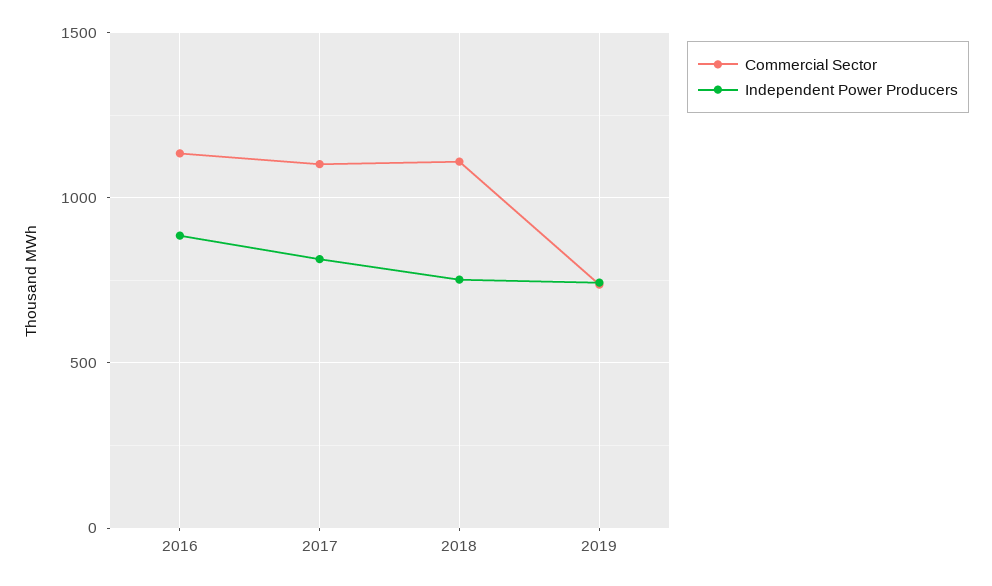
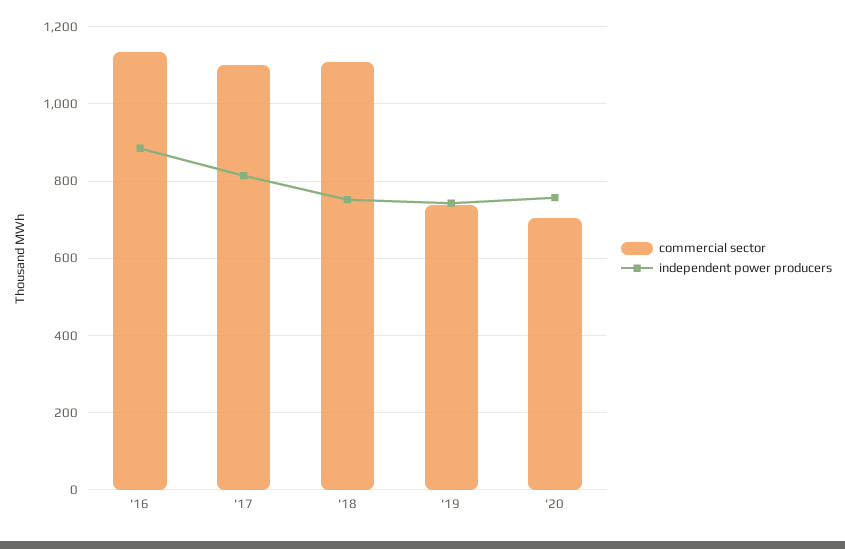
Commercial Sector, '20: none -> 700
Independent Power Producers, '20: none -> 760

